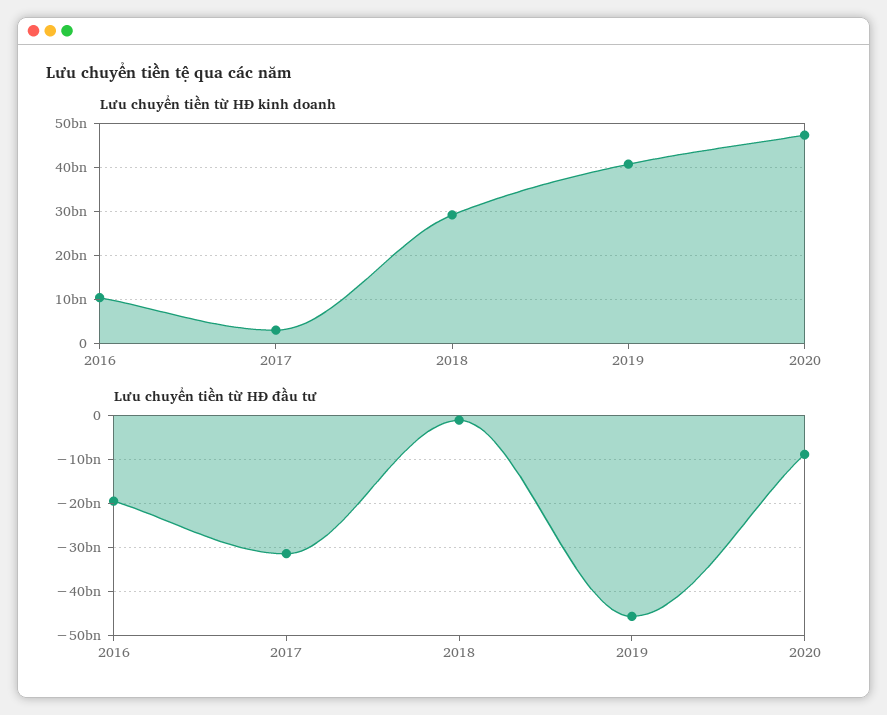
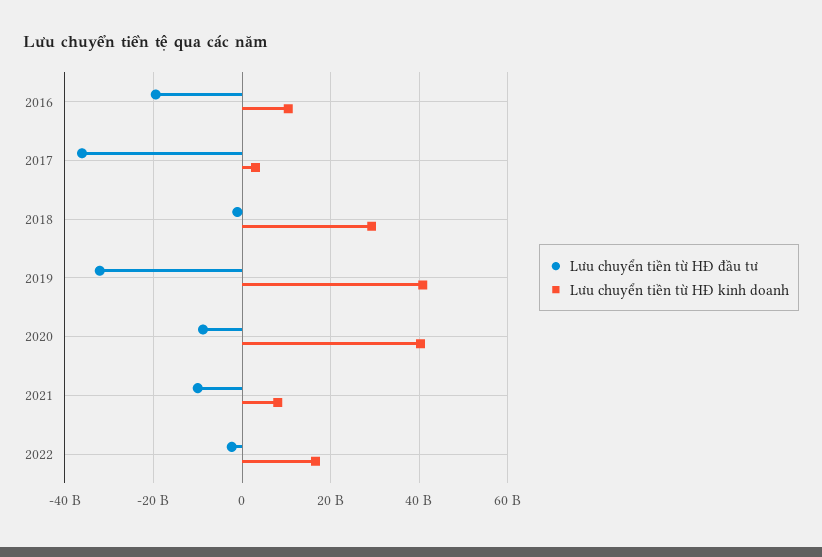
Lưu chuyển tiền từ HĐ kinh doanh, 2020: 48000000000 -> 40000000000
Lưu chuyển tiền từ HĐ đầu tư, 2017: -32000000000 -> -36000000000
Lưu chuyển tiền từ HĐ đầu tư, 2019: -46000000000 -> -32000000000
Lưu chuyển tiền từ HĐ đầu tư, 2021: none -> -10000000000
Lưu chuyển tiền từ HĐ kinh doanh, 2021: none -> 8000000000
Lưu chuyển tiền từ HĐ đầu tư, 2022: none -> -2000000000
Lưu chuyển tiền từ HĐ kinh doanh, 2022: none -> 16000000000

